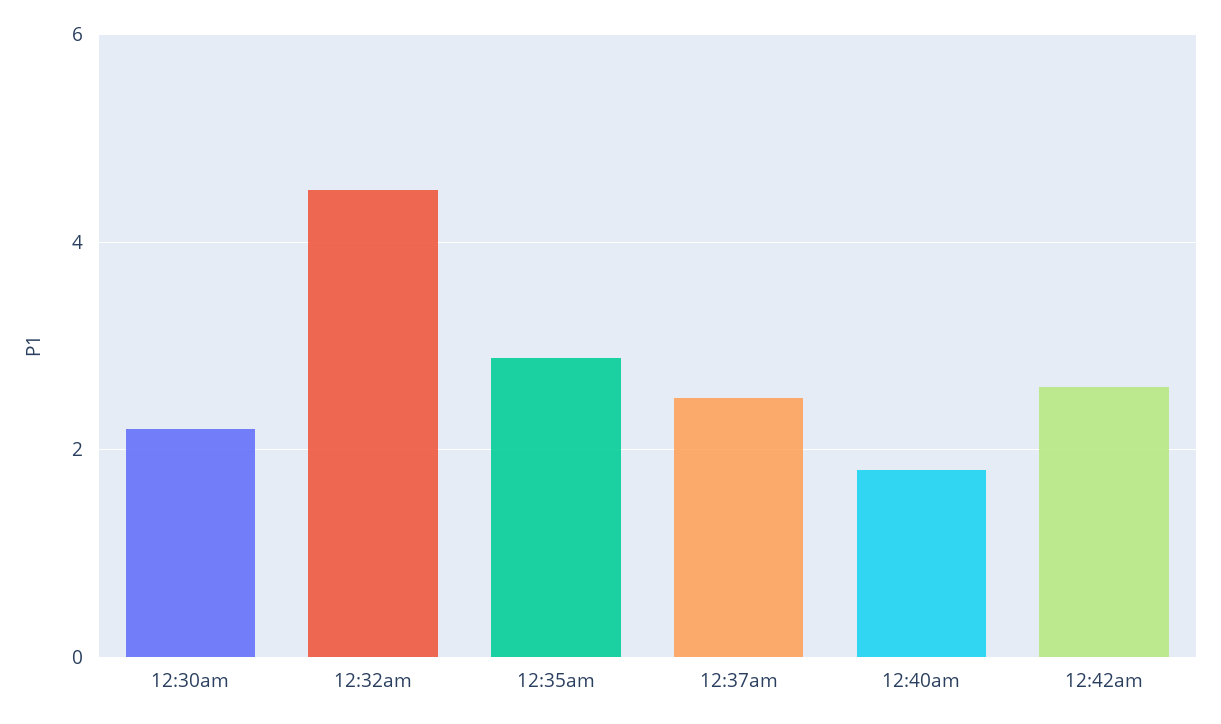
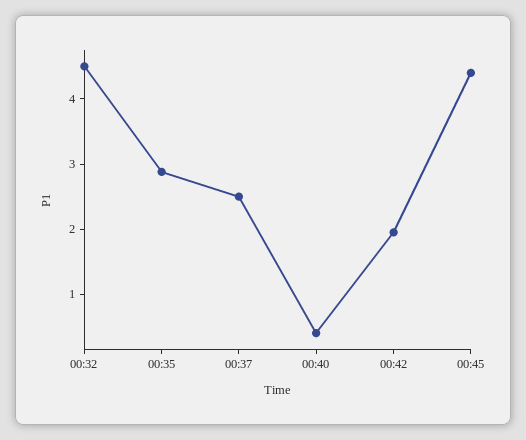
12:30am: 2.2 -> none
12:40am: 1.8 -> 0.4
12:42am: 2.6 -> 2
00:45: none -> 4.4

